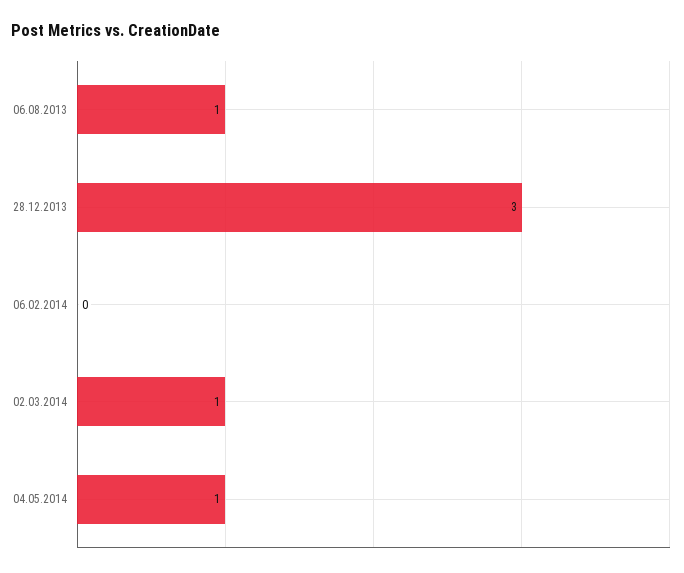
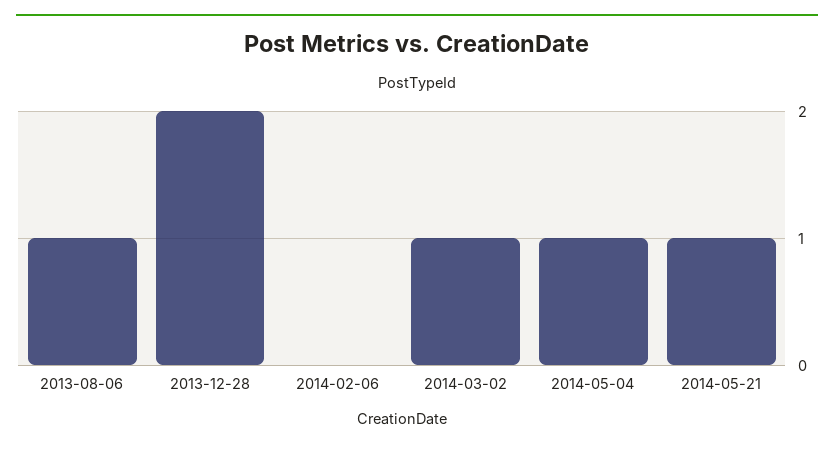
28.12.2013: 3 -> 2
2014-05-21: none -> 1

